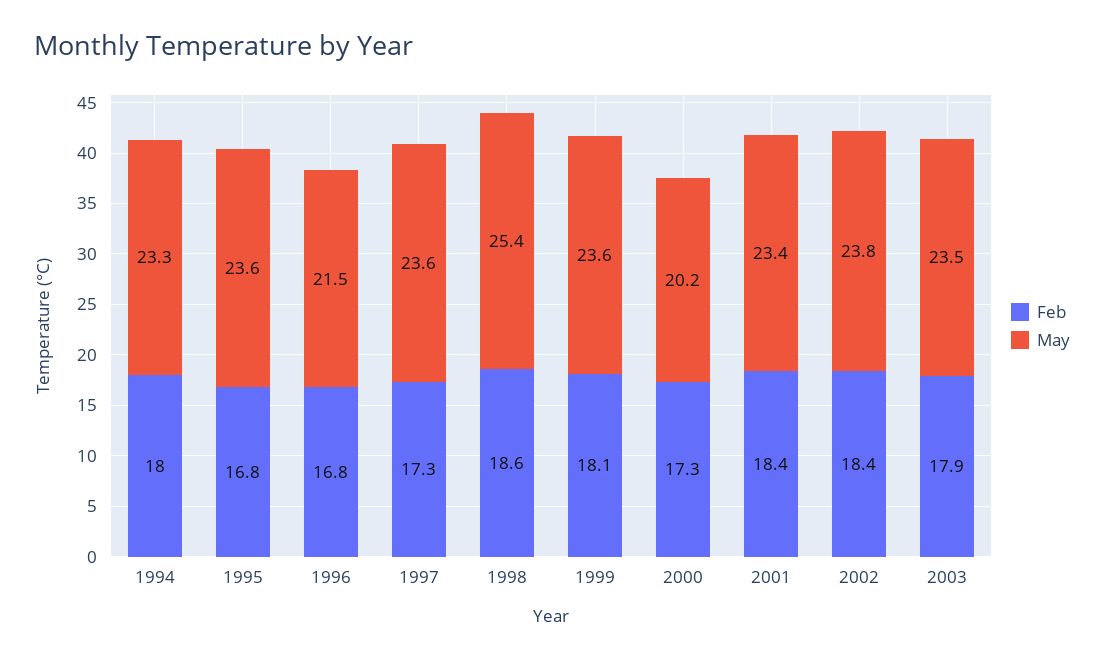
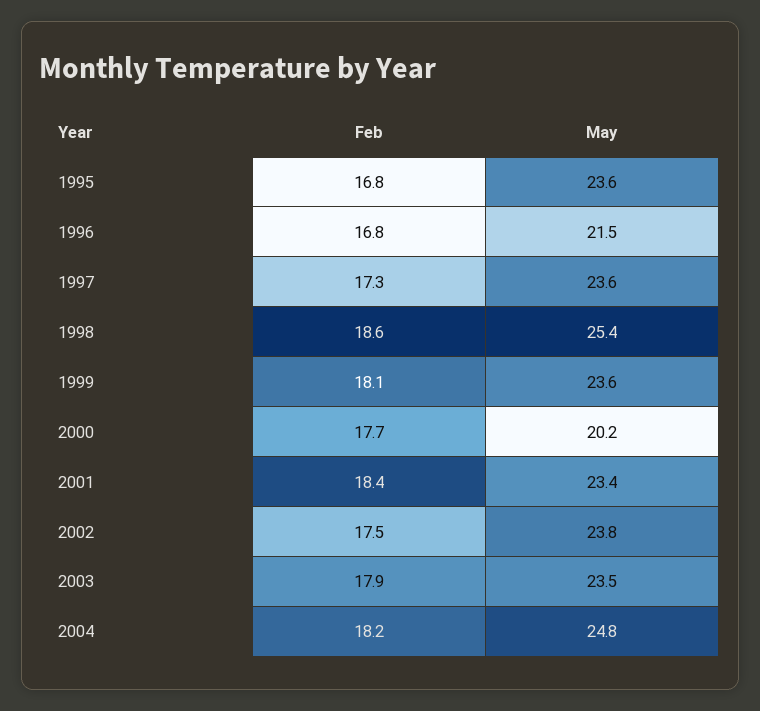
Feb, 1994: 18 -> none
May, 1994: 23.3 -> none
Feb, 2000: 17.3 -> 17.7
Feb, 2002: 18.4 -> 17.5
Feb, 2004: none -> 18.2
May, 2004: none -> 24.8

